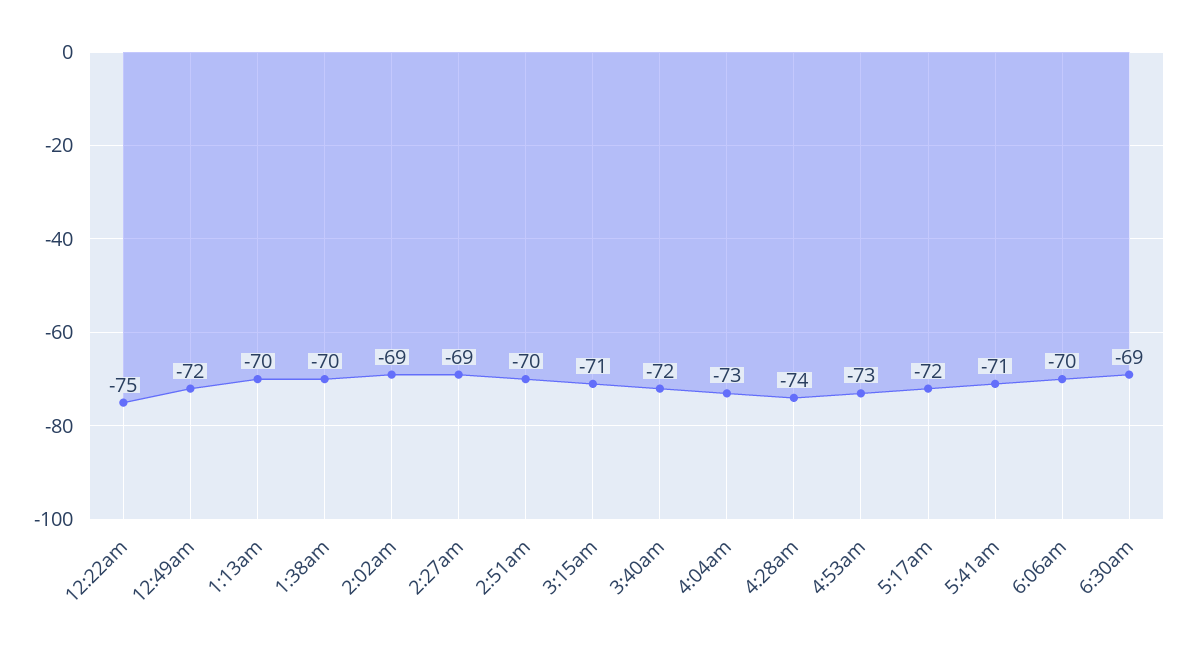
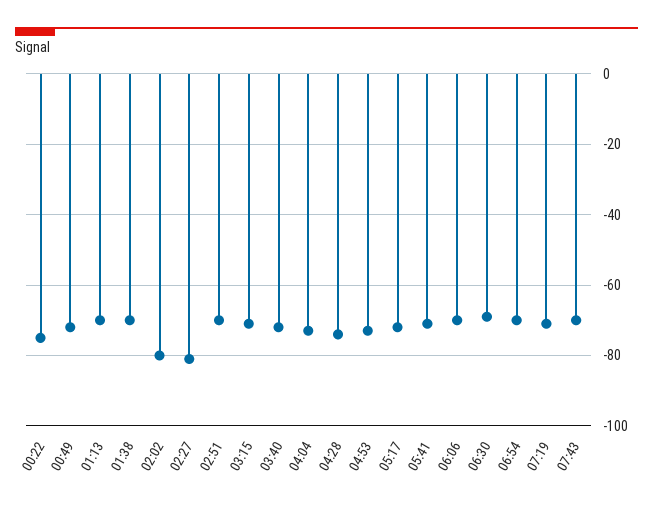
2:02am: -69 -> -80
2:27am: -69 -> -80
06:54: none -> -70
07:19: none -> -70
07:43: none -> -70

